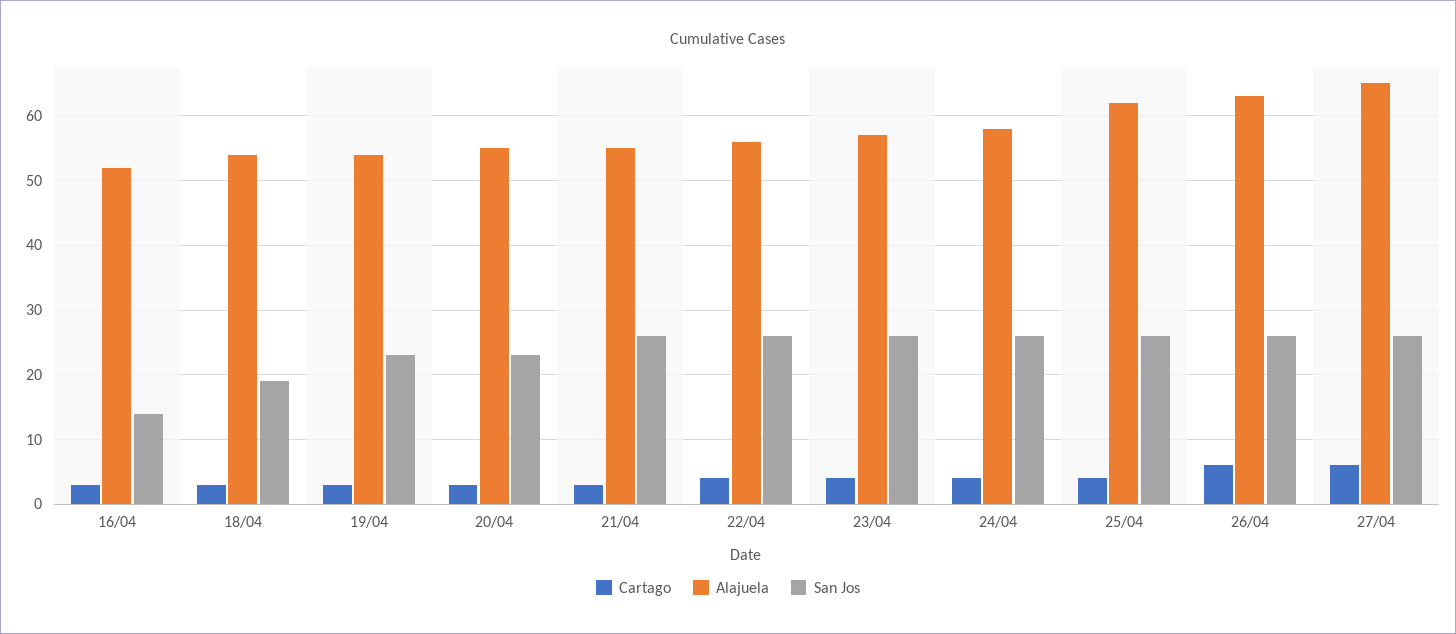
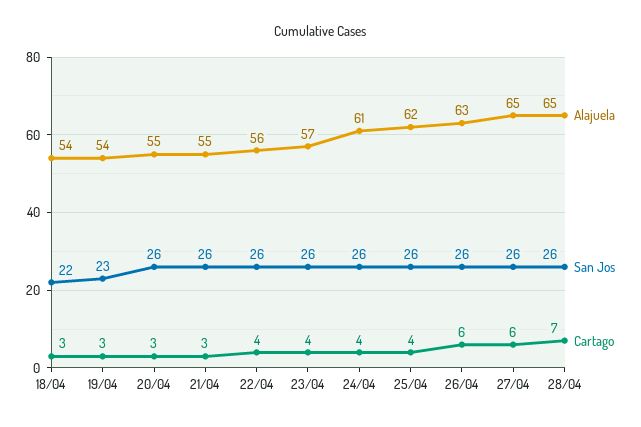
Cartago, 16/04: 3 -> none
Alajuela, 16/04: 52 -> none
San Jos, 16/04: 14 -> none
San Jos, 18/04: 19 -> 22
San Jos, 20/04: 23 -> 26
Alajuela, 24/04: 58 -> 61
Alajuela, 28/04: none -> 65
San Jos, 28/04: none -> 26
Cartago, 28/04: none -> 7

